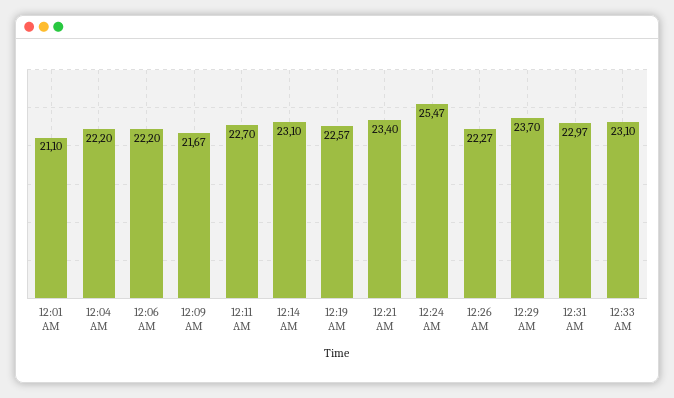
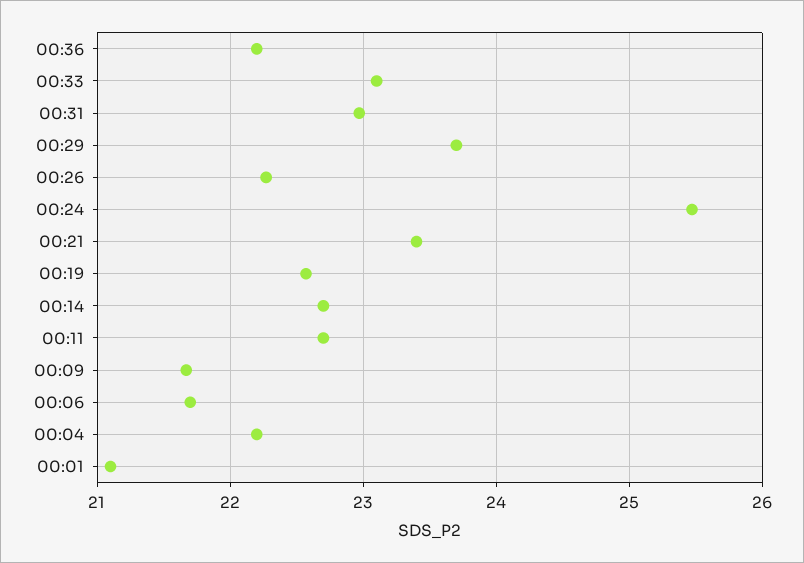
12:06 AM: 22.2 -> 21.7
12:14 AM: 23.1 -> 22.7
00:36: none -> 22.2

